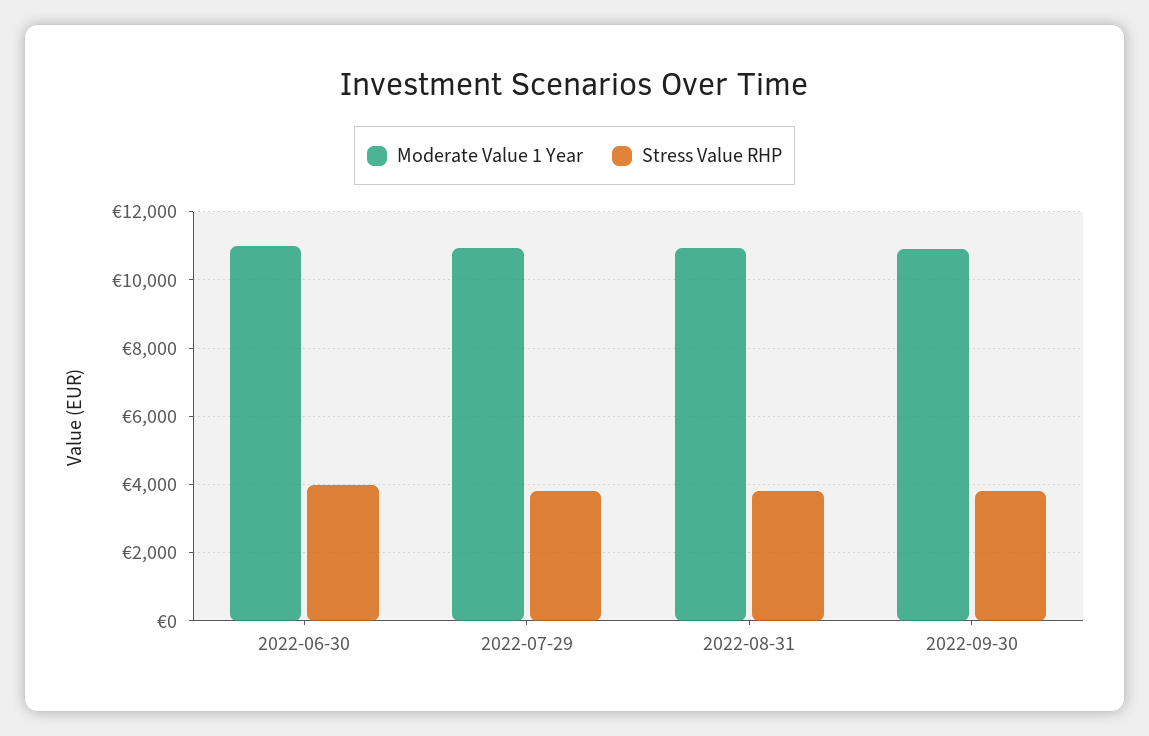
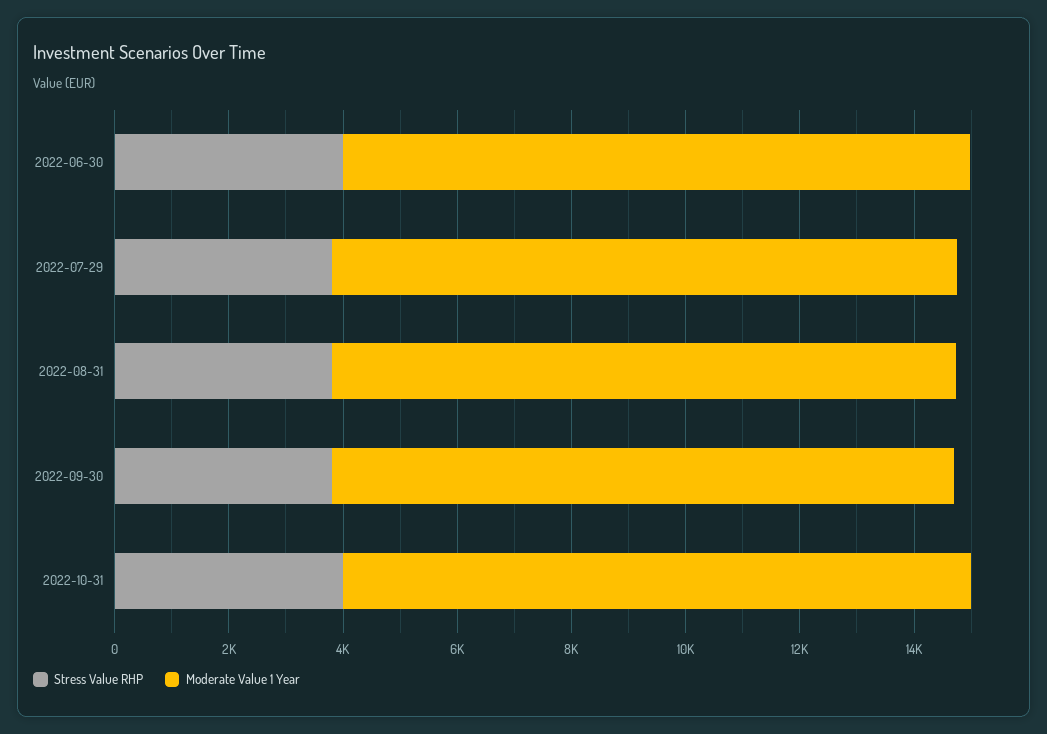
Stress Value RHP, 2022-10-31: none -> 4000
Moderate Value 1 Year, 2022-10-31: none -> 11000

